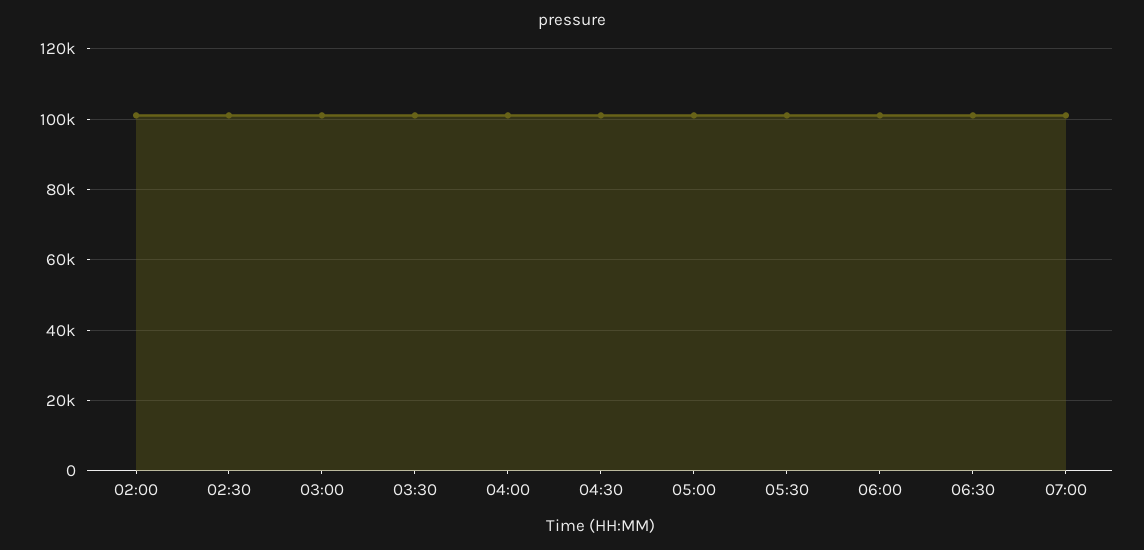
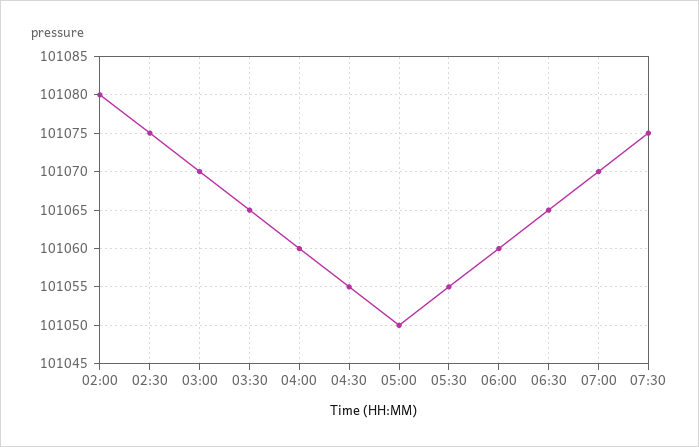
07:30: none -> 101075

